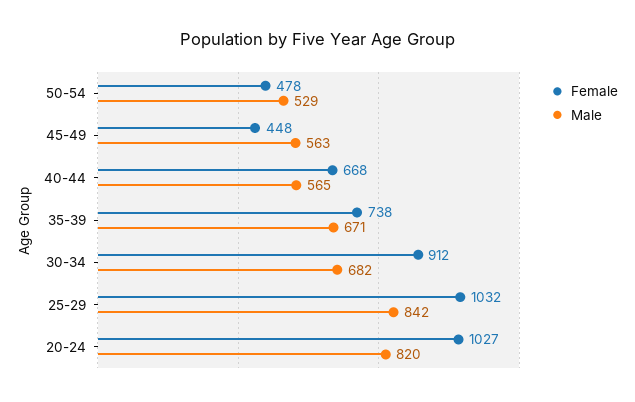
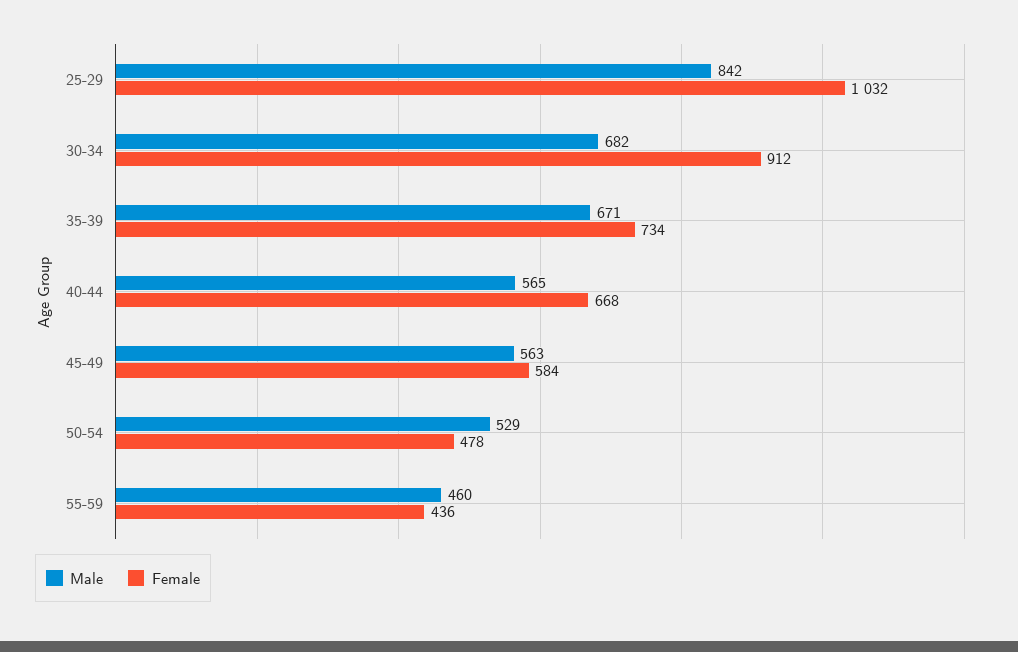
Female, 45-49: 448 -> 584
Female, 35-39: 738 -> 734
Female, 20-24: 1027 -> none
Male, 20-24: 820 -> none
Male, 55-59: none -> 460
Female, 55-59: none -> 436

